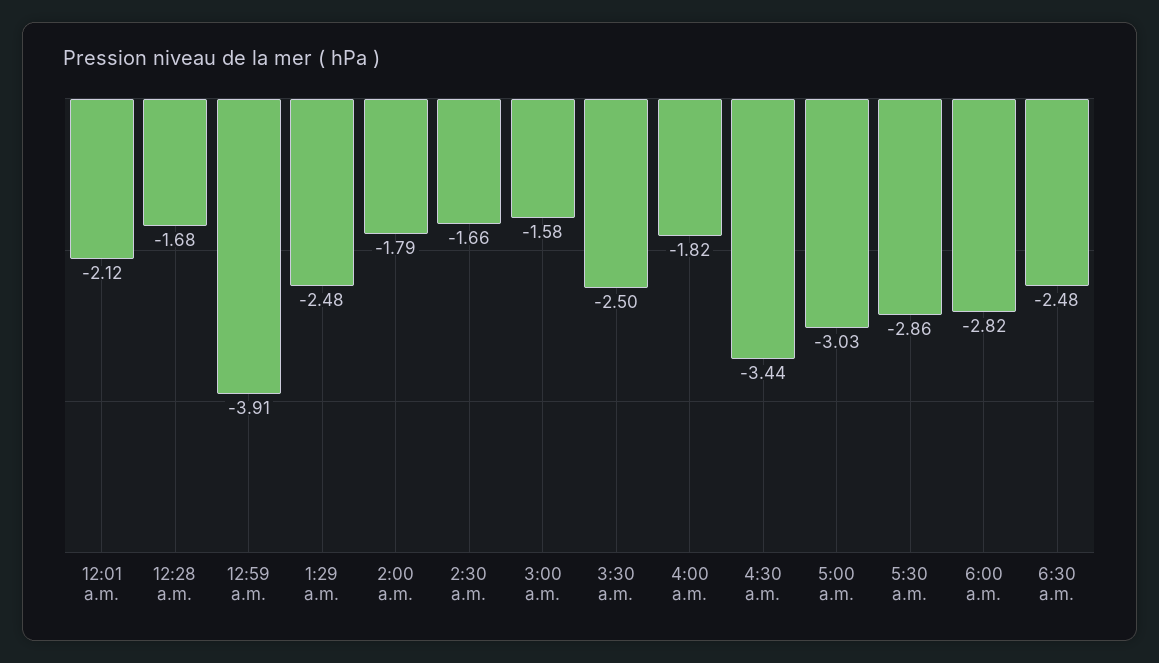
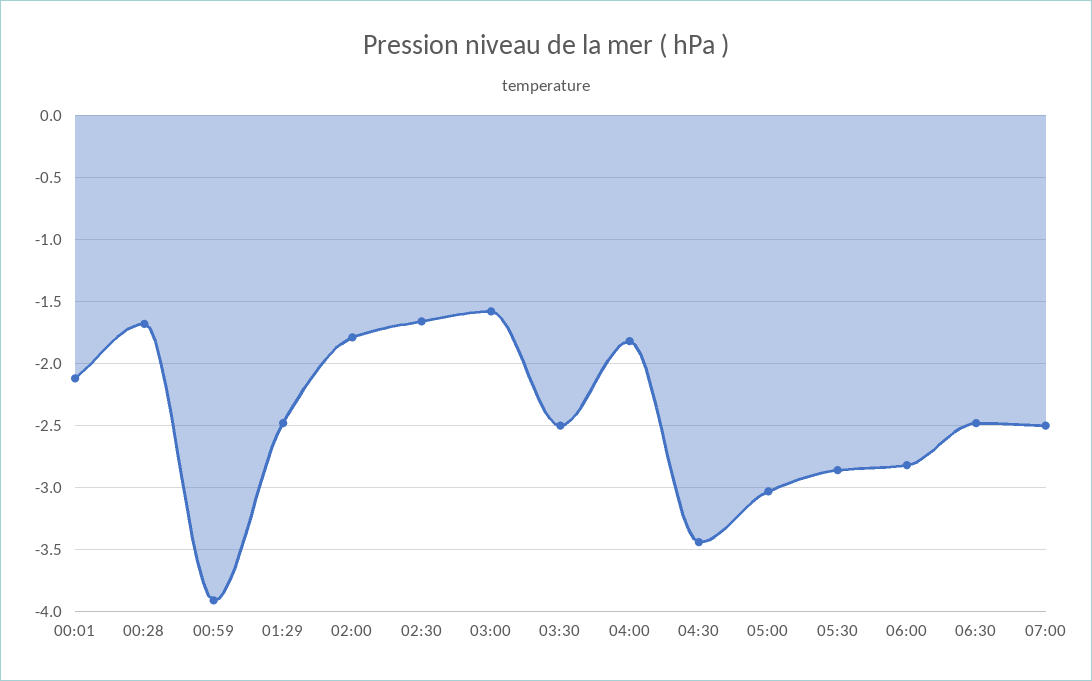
07:00: none -> -2.5

